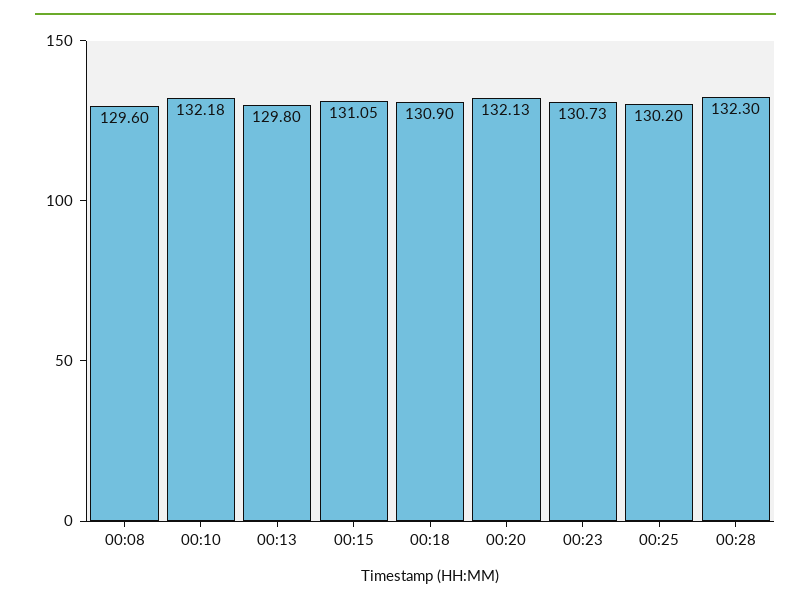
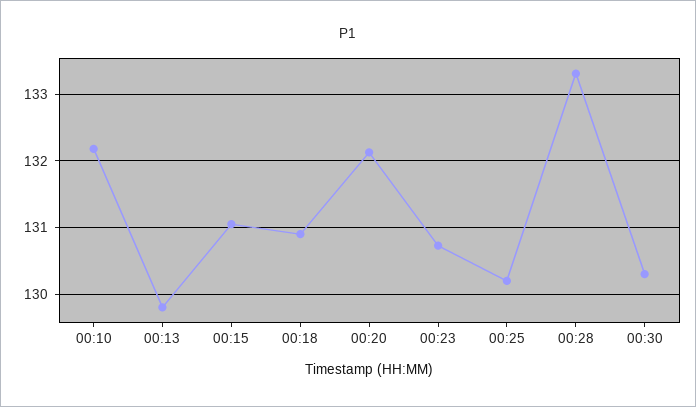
00:08: 129.6 -> none
00:28: 132.3 -> 133.3
00:30: none -> 130.3

